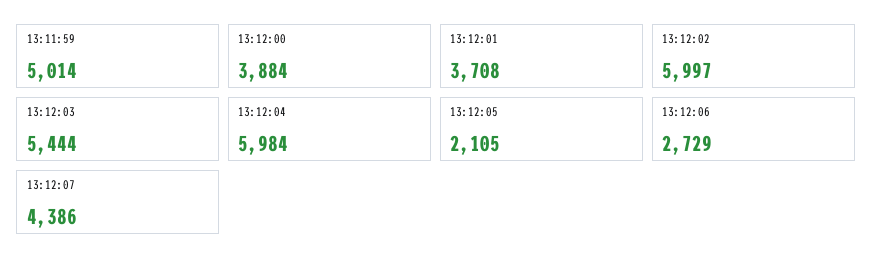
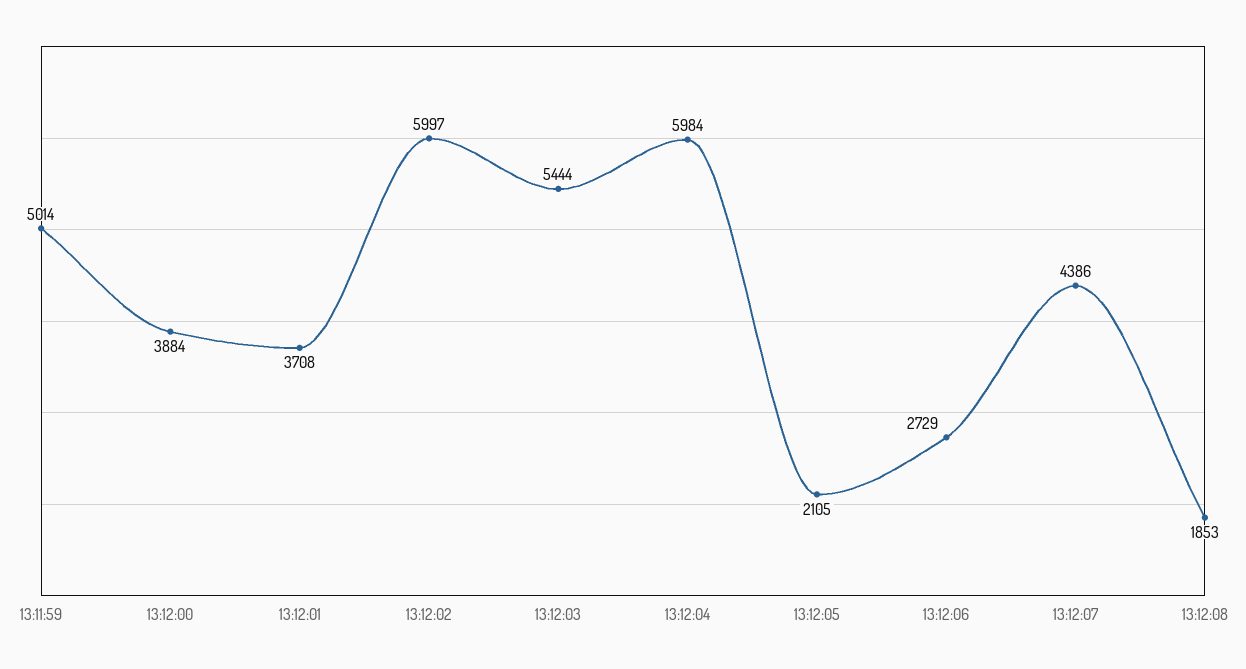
13:12:08: none -> 1853

